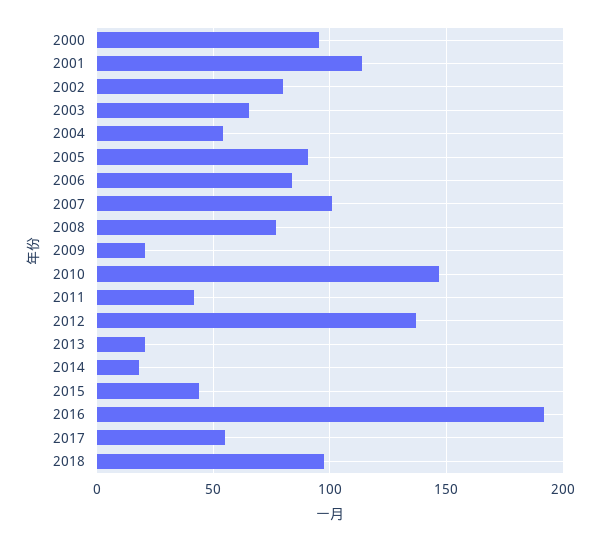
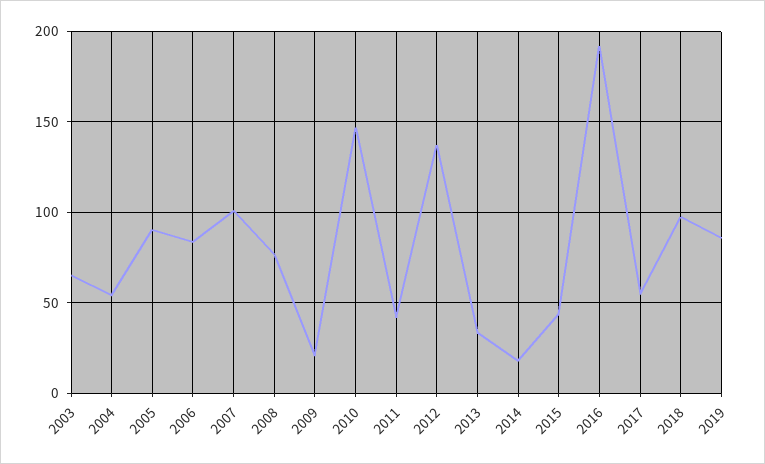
2000: 95 -> none
2001: 115 -> none
2002: 80 -> none
2013: 20 -> 35
2019: none -> 85

